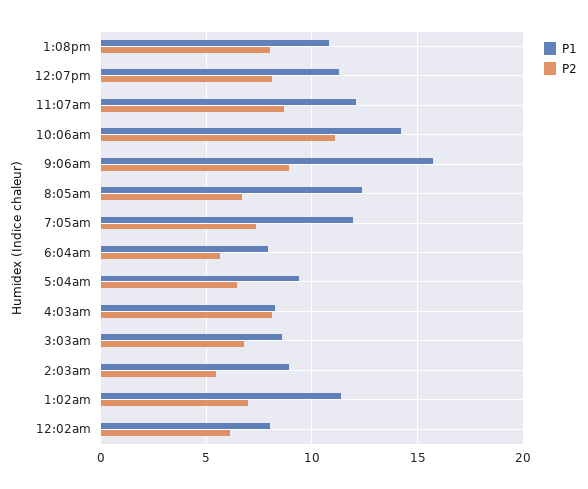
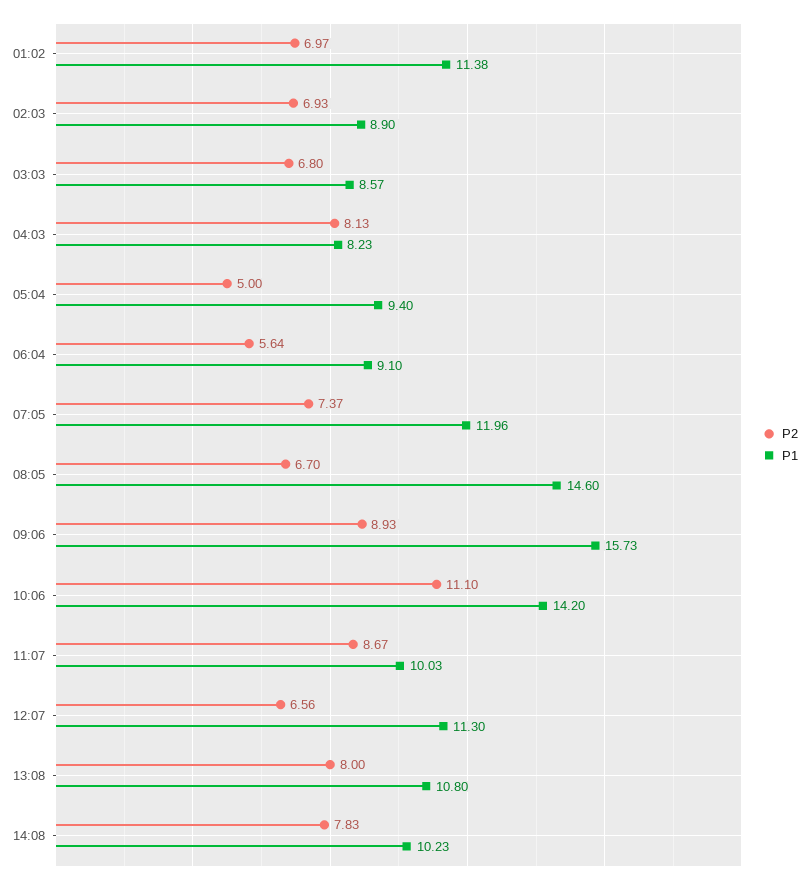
P2, 12:07pm: 8 -> 6.56
P1, 11:07am: 12 -> 10.03
P1, 8:05am: 12.5 -> 14.6
P1, 6:04am: 8 -> 9.1
P2, 5:04am: 6.5 -> 5
P2, 2:03am: 5.5 -> 6.93
P1, 12:02am: 8 -> none
P2, 12:02am: 6 -> none
P2, 14:08: none -> 7.83
P1, 14:08: none -> 10.23

